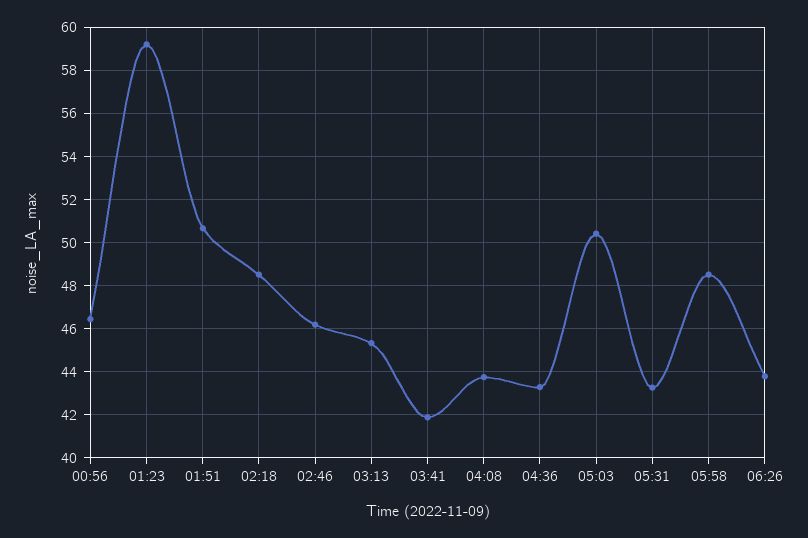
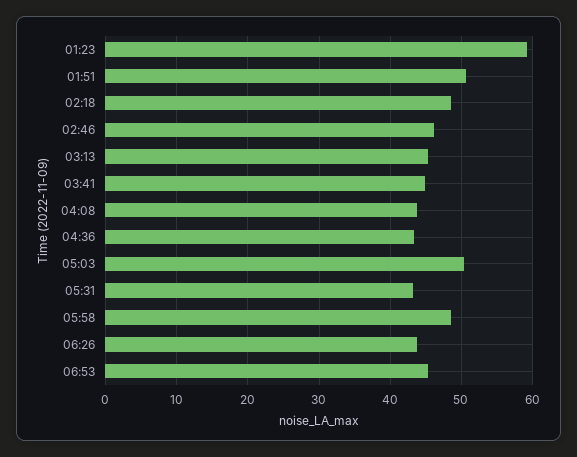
00:56: 46.5 -> none
03:41: 42 -> 45
06:53: none -> 45

